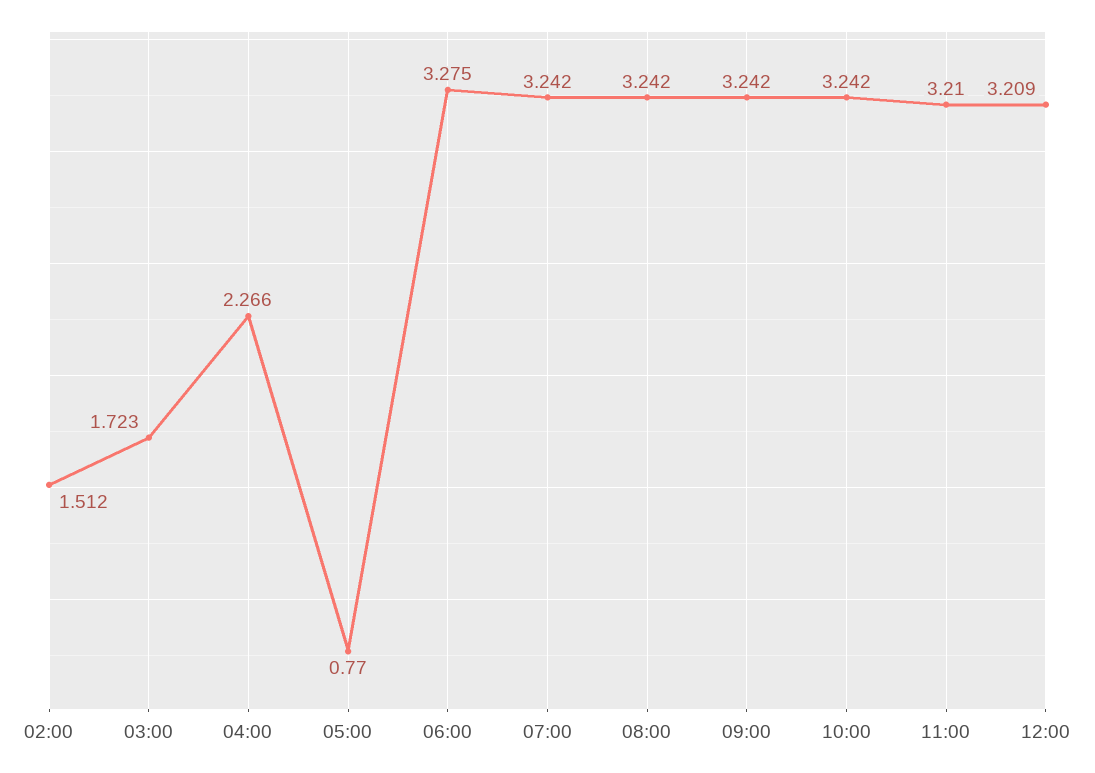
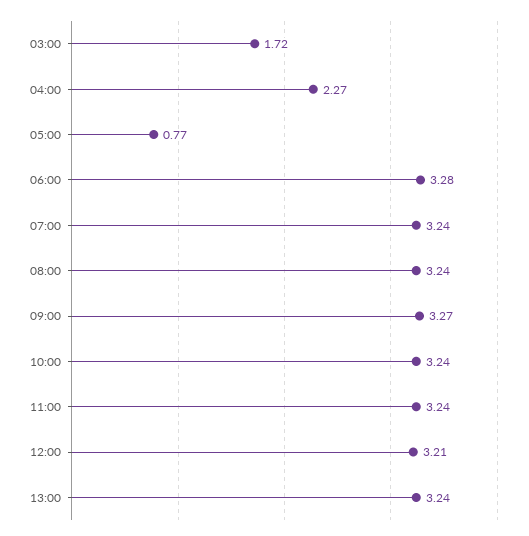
02:00: 1.512 -> none
09:00: 3.242 -> 3.27
11:00: 3.21 -> 3.24
13:00: none -> 3.24

